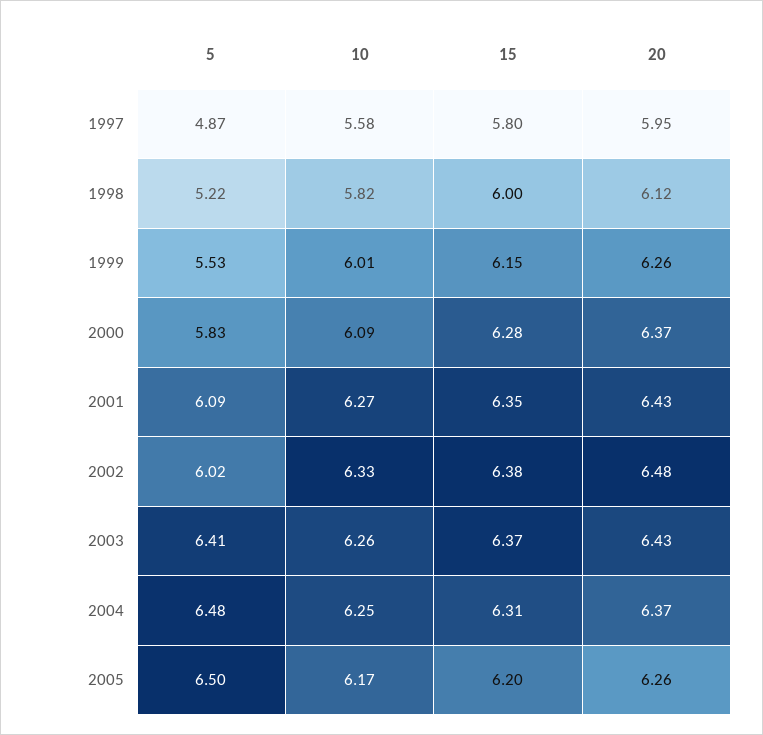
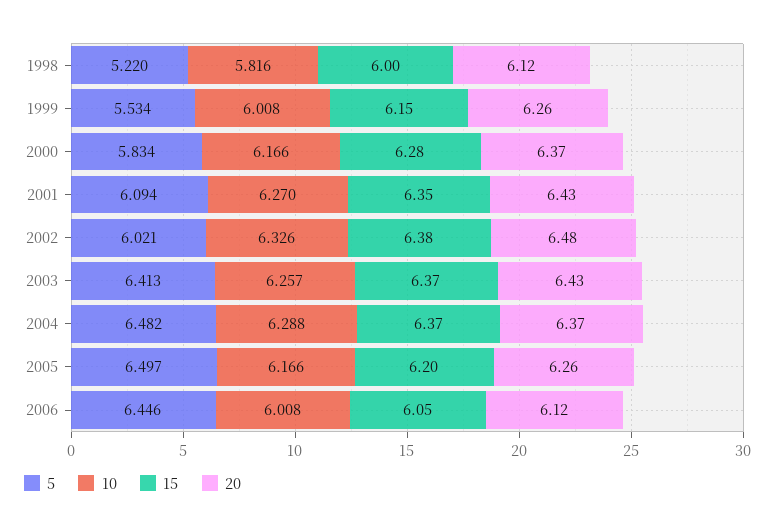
5, 1997: 4.87 -> none
10, 1997: 5.58 -> none
15, 1997: 5.8 -> none
20, 1997: 5.95 -> none
10, 2000: 6.09 -> 6.166
10, 2004: 6.25 -> 6.288
15, 2004: 6.31 -> 6.37
5, 2006: none -> 6.446
10, 2006: none -> 6.008
15, 2006: none -> 6.05
20, 2006: none -> 6.12

